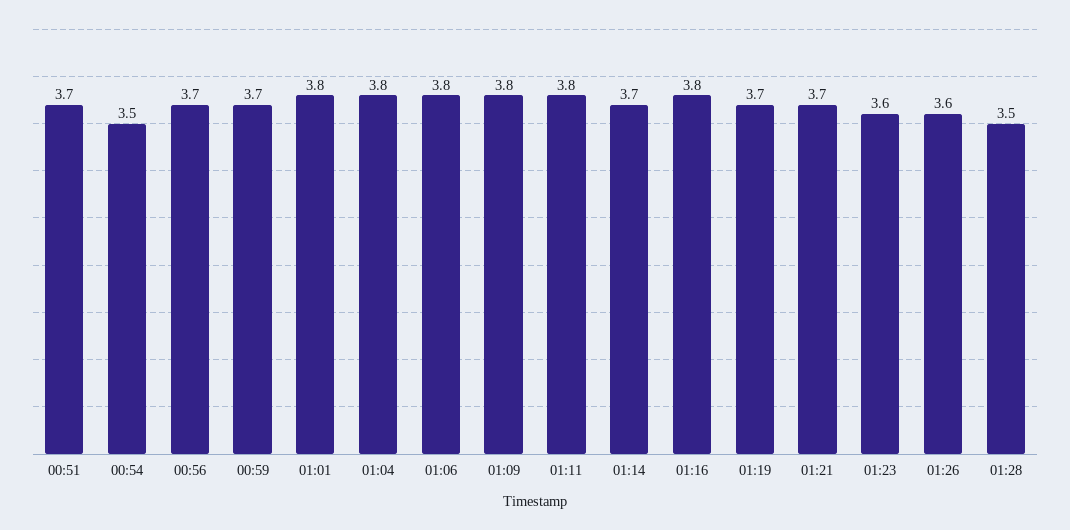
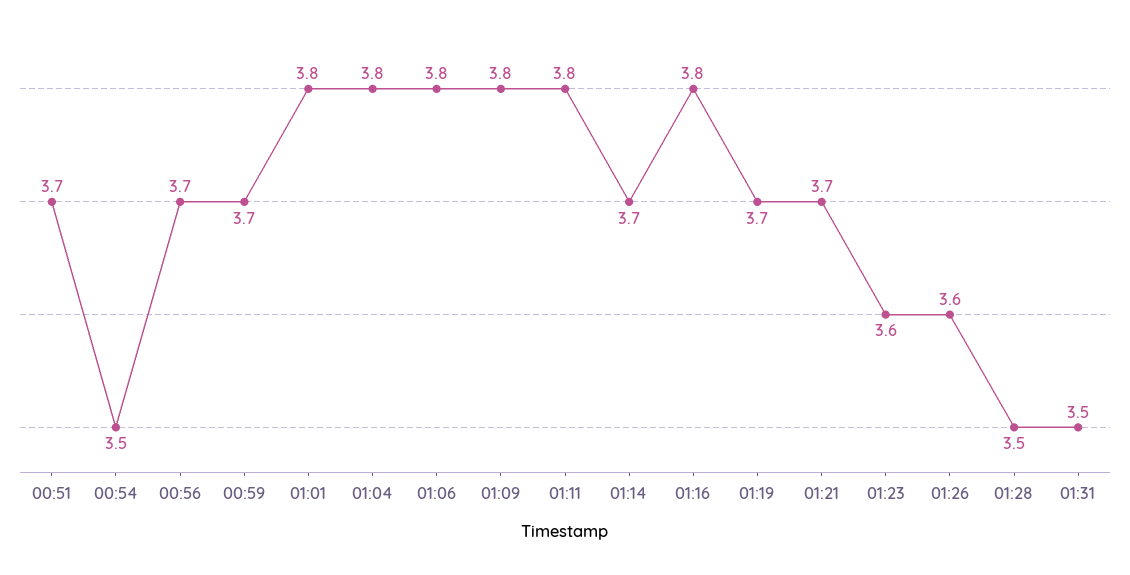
01:31: none -> 3.5

